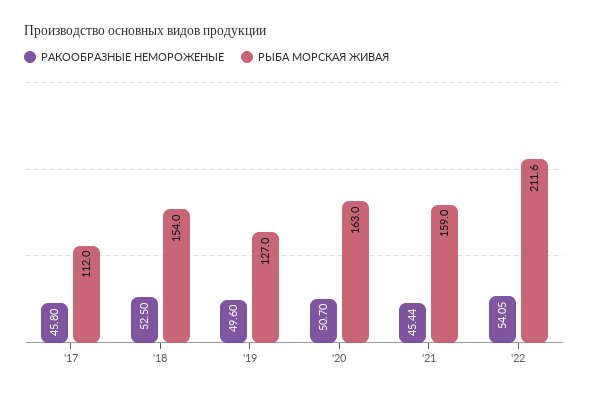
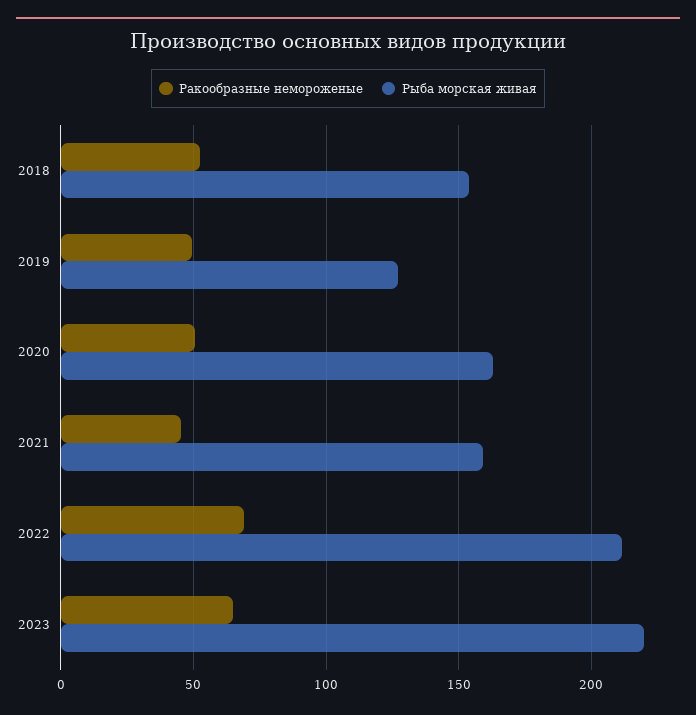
РАКООБРАЗНЫЕ НЕМОРОЖЕНЫЕ, '17: 45.8 -> none
РЫБА МОРСКАЯ ЖИВАЯ, '17: 112 -> none
РАКООБРАЗНЫЕ НЕМОРОЖЕНЫЕ, '22: 54.05 -> 70
РАКООБРАЗНЫЕ НЕМОРОЖЕНЫЕ, 2023: none -> 65
РЫБА МОРСКАЯ ЖИВАЯ, 2023: none -> 220

